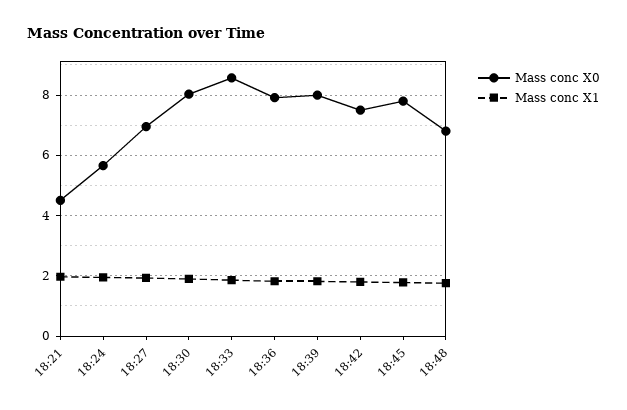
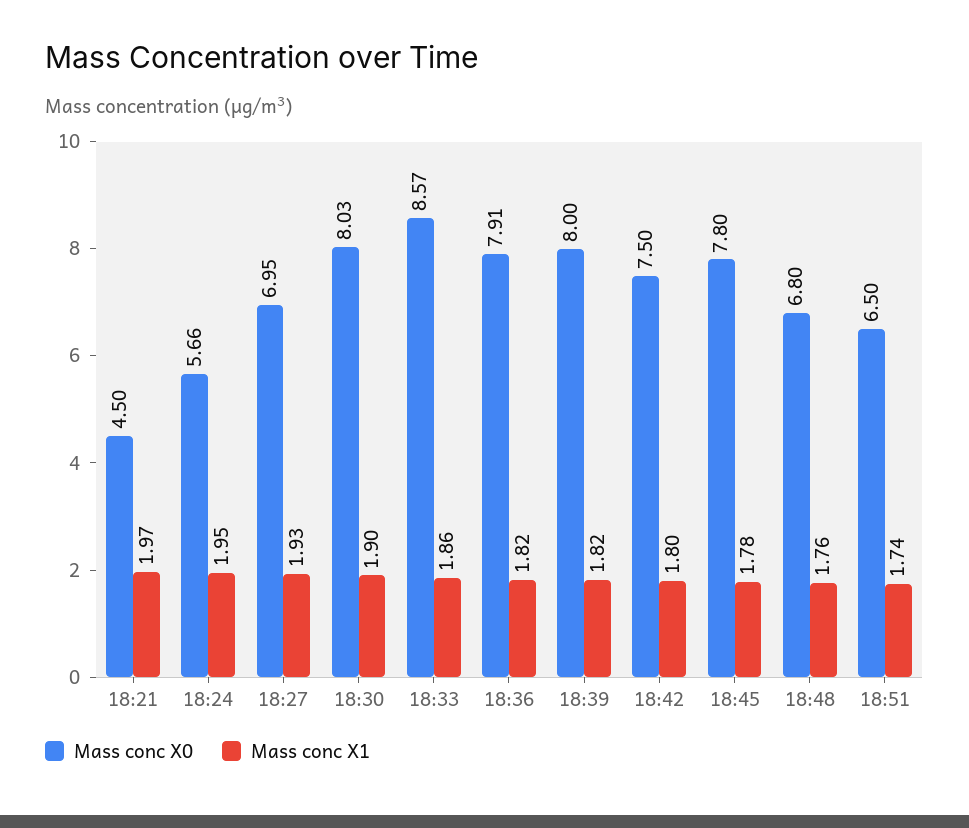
Mass conc X0, 18:51: none -> 6.5
Mass conc X1, 18:51: none -> 1.74

